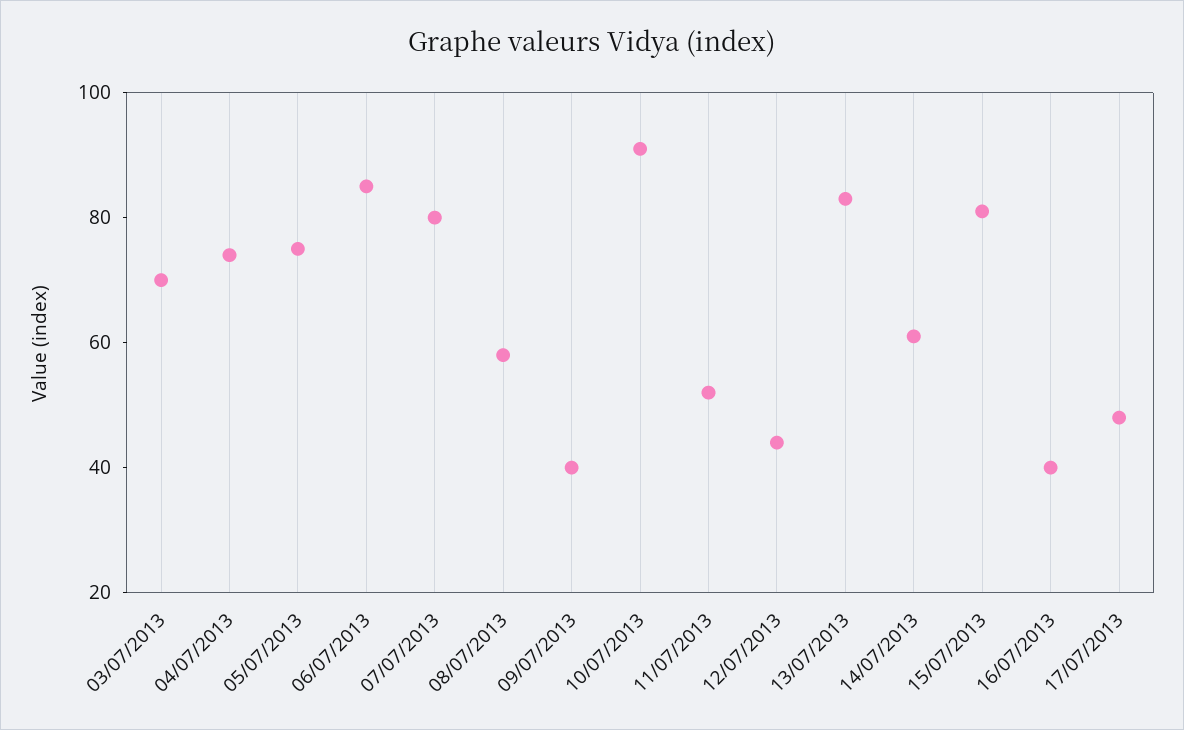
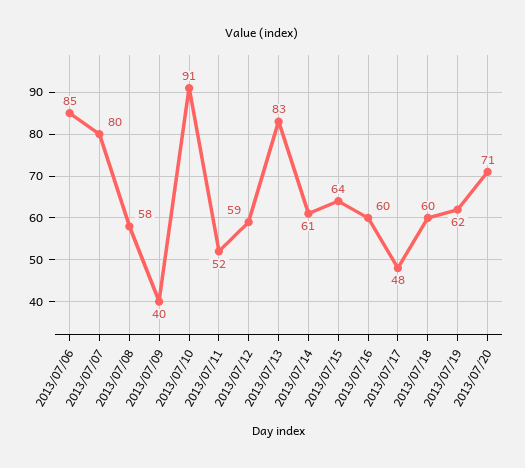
03/07/2013: 70 -> none
04/07/2013: 75 -> none
05/07/2013: 75 -> none
12/07/2013: 45 -> 59
15/07/2013: 80 -> 64
16/07/2013: 40 -> 60
2013/07/18: none -> 60
2013/07/19: none -> 62
2013/07/20: none -> 71

